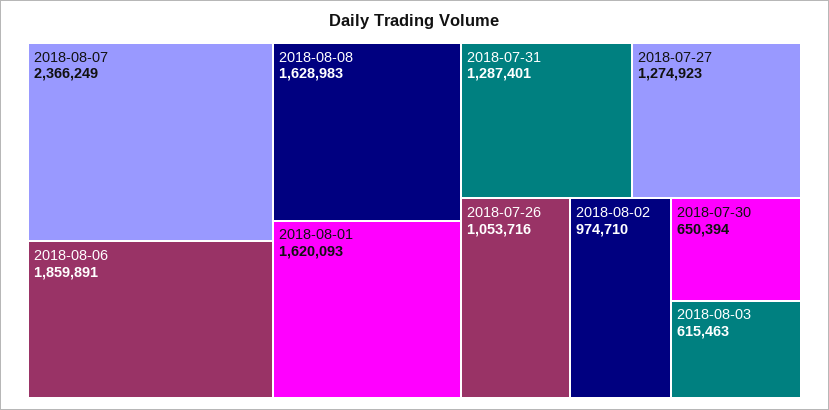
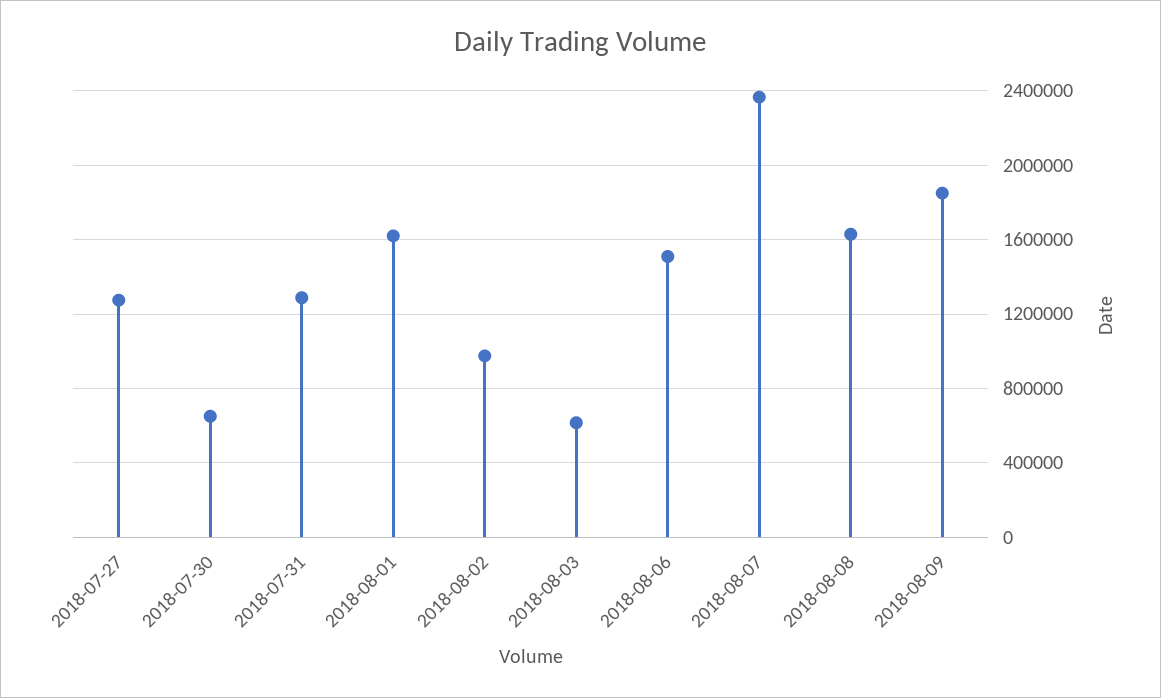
2018-08-06: 1859891 -> 1500000
2018-07-26: 1053716 -> none
2018-08-09: none -> 1850000

